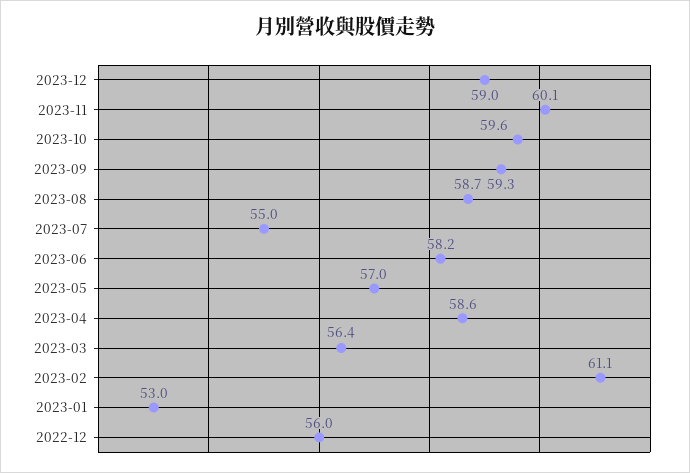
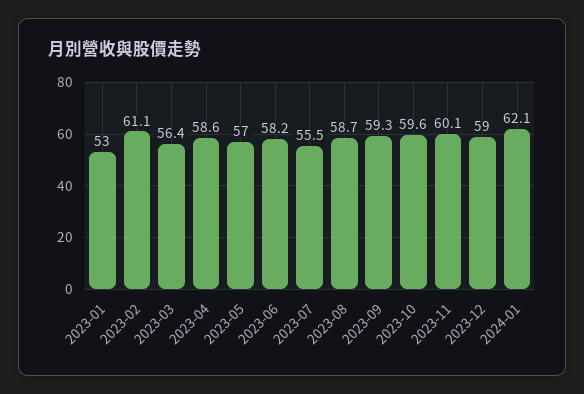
2023-07: 55 -> 55.5
2022-12: 56 -> none
2024-01: none -> 62.1

